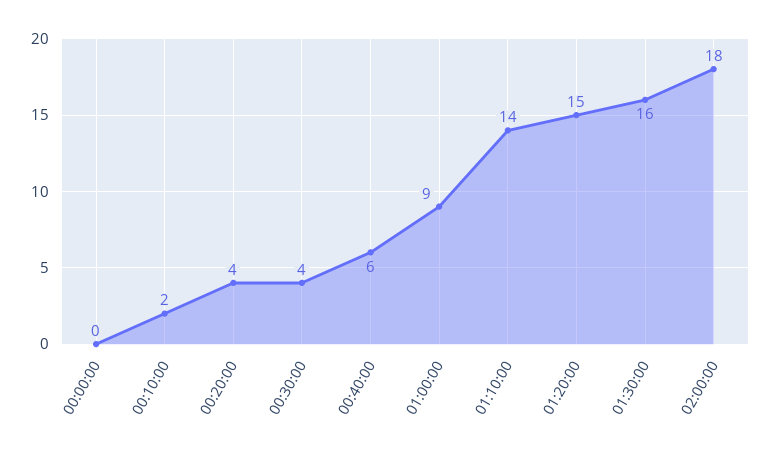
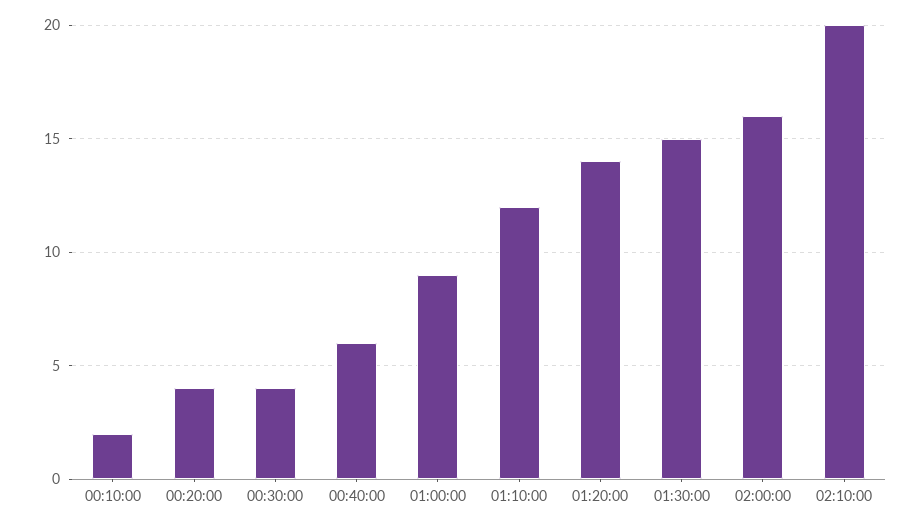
00:00:00: 0 -> none
01:10:00: 14 -> 12
01:20:00: 15 -> 14
01:30:00: 16 -> 15
02:00:00: 18 -> 16
02:10:00: none -> 20

